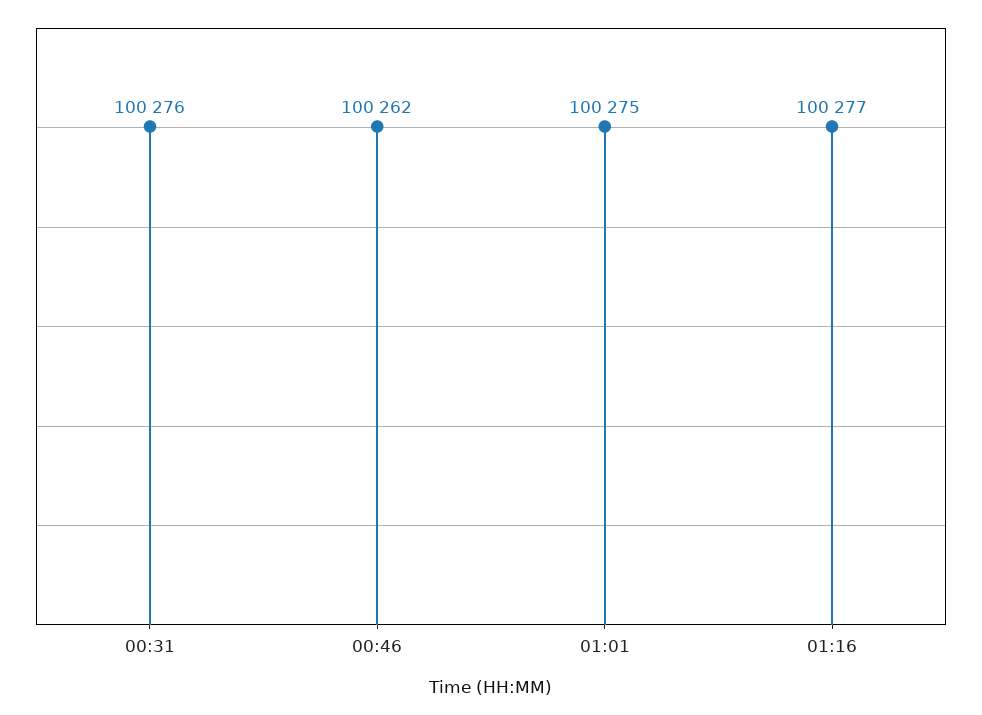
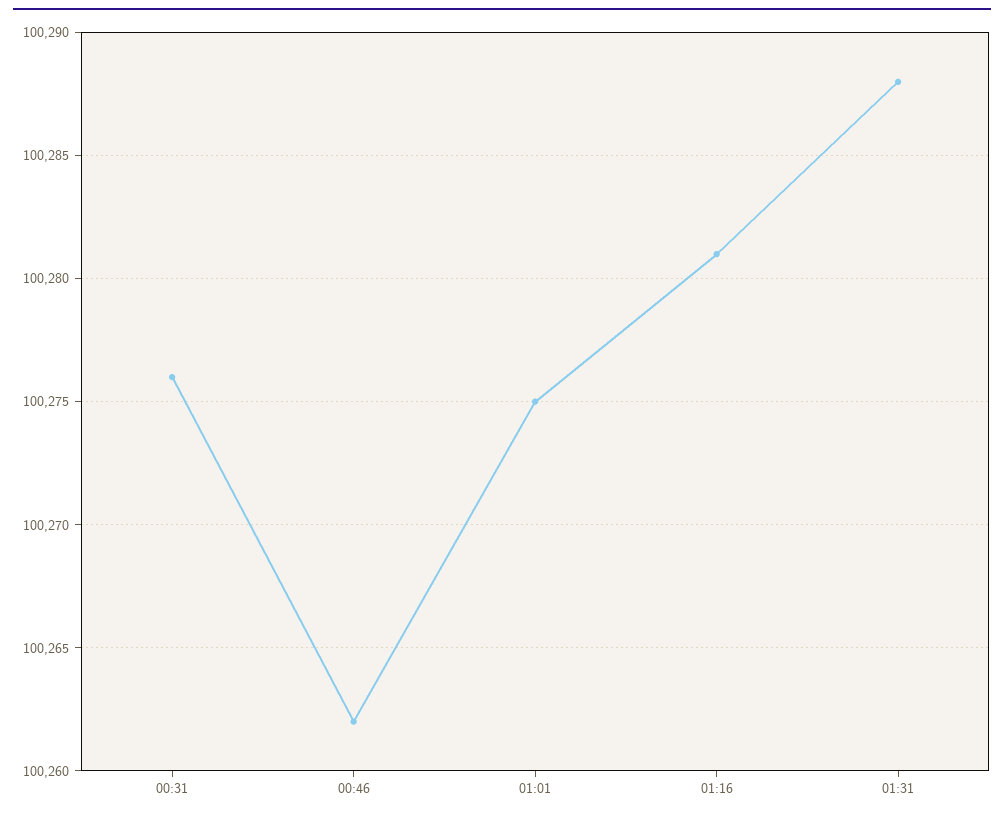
01:16: 100277 -> 100281
01:31: none -> 100288

